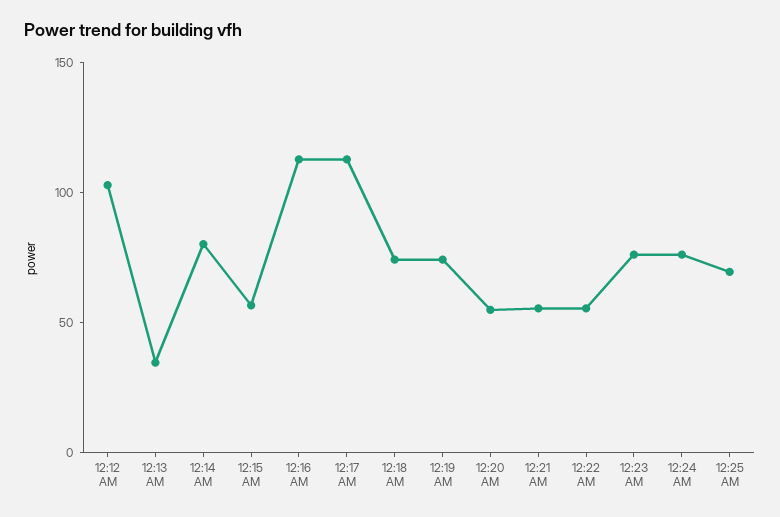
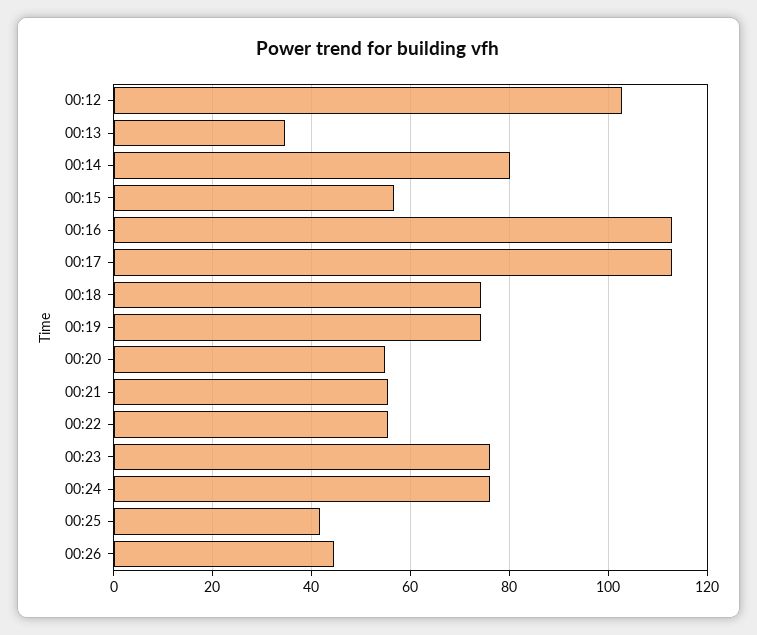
12:25 AM: 70 -> 42
00:26: none -> 44

